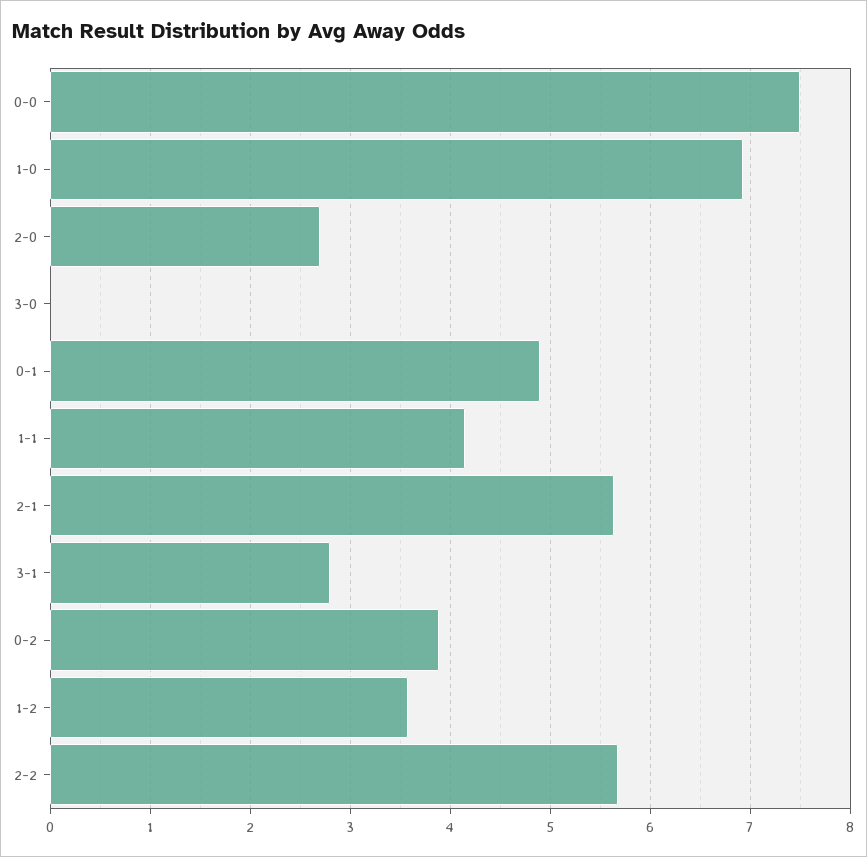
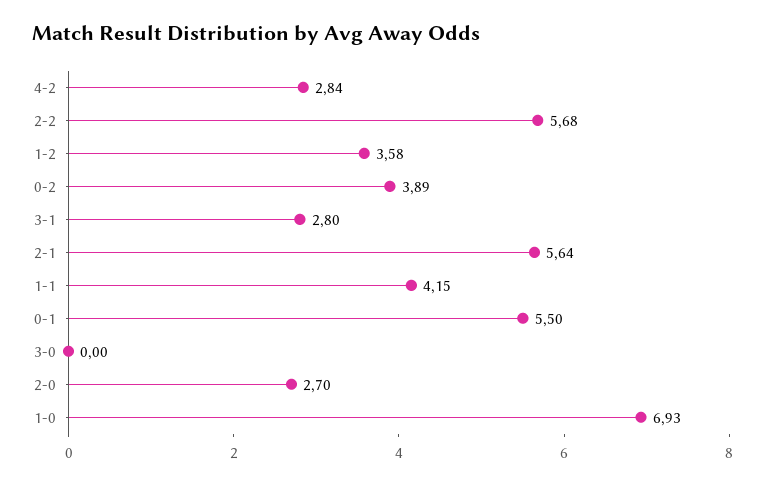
0-0: 7.5 -> none
0-1: 4.9 -> 5.5
4-2: none -> 2.84

